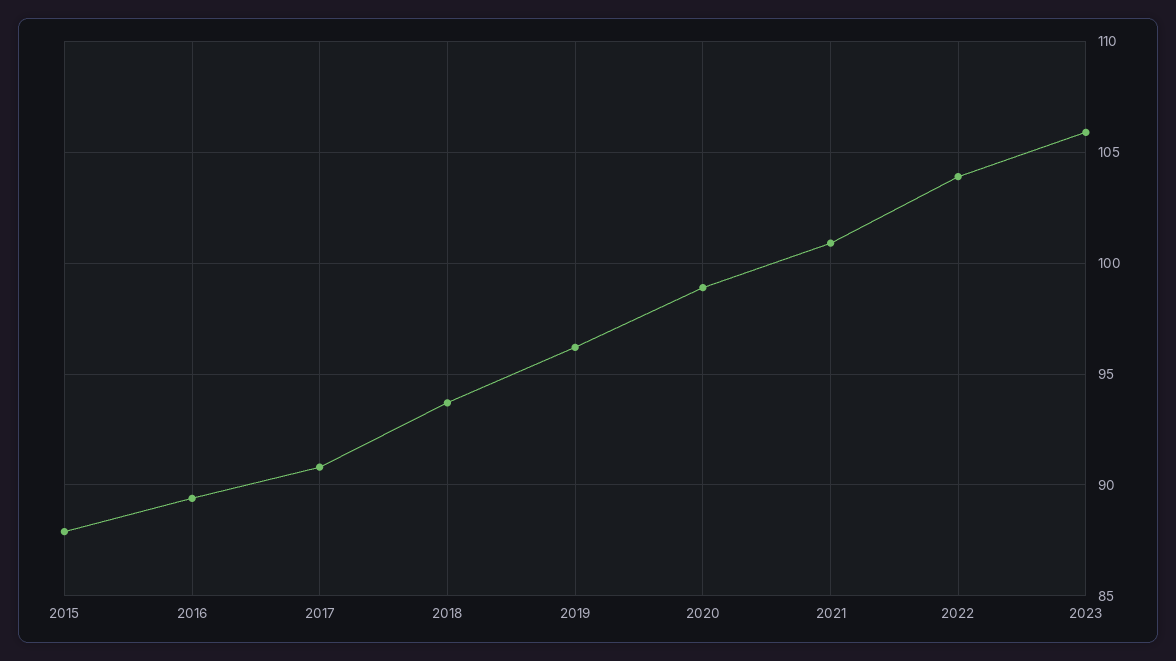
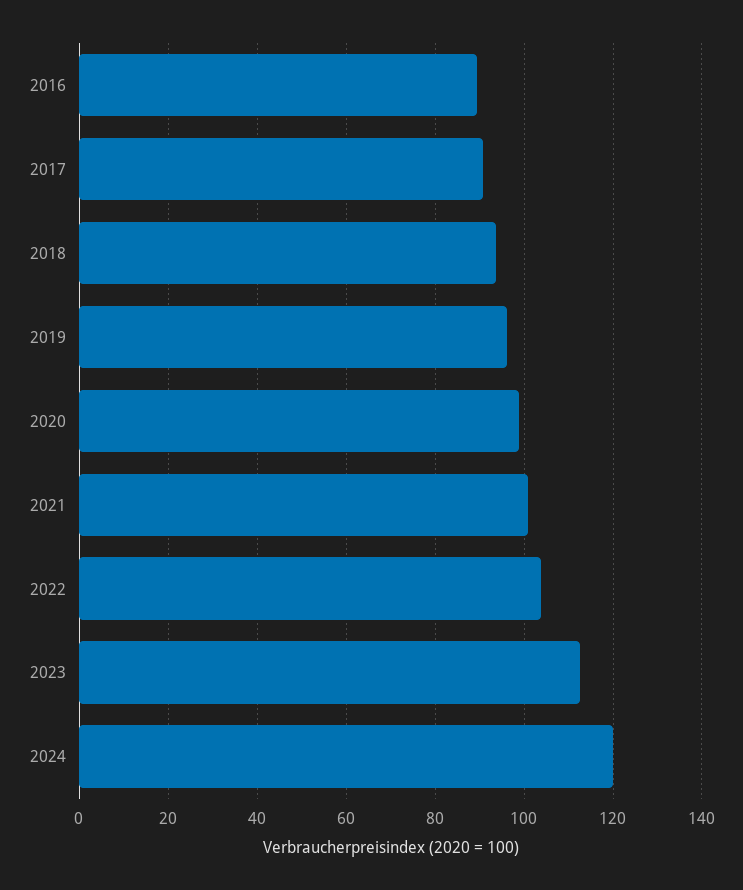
2015: 88 -> none
2023: 106 -> 112
2024: none -> 120

